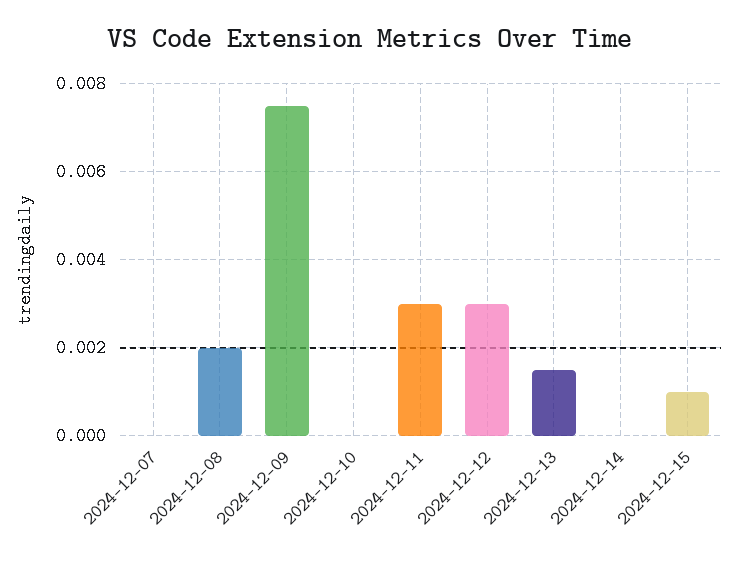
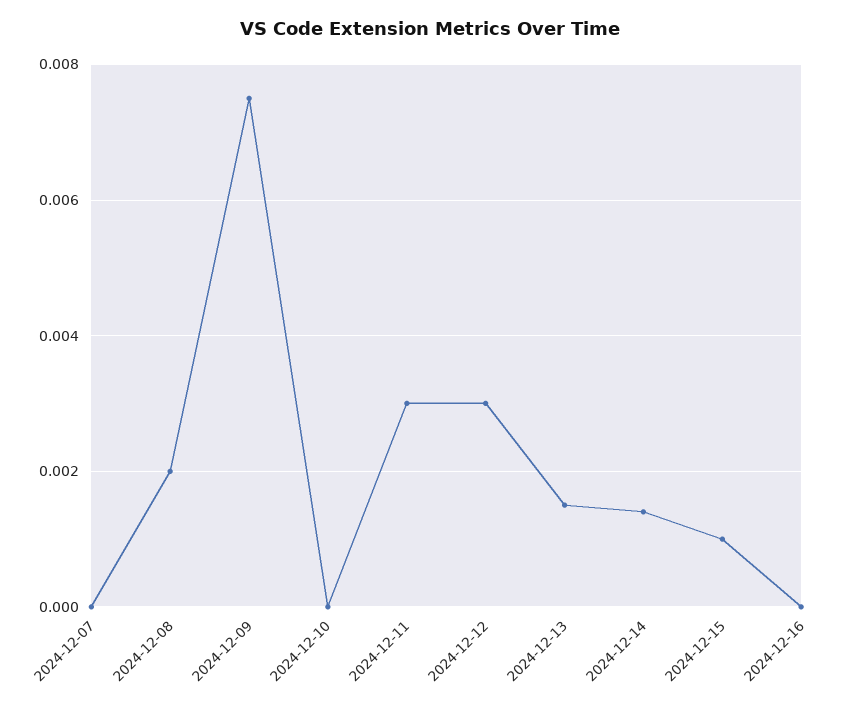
2024-12-14: 0 -> 0.0015
2024-12-16: none -> 0

